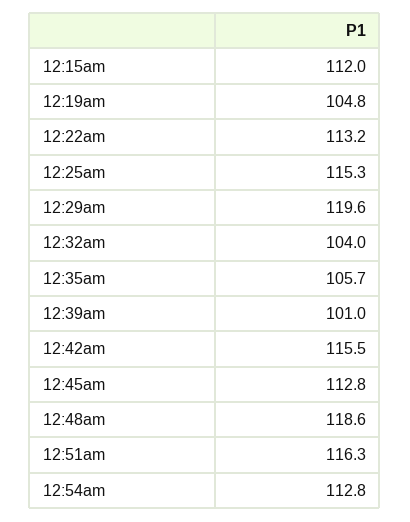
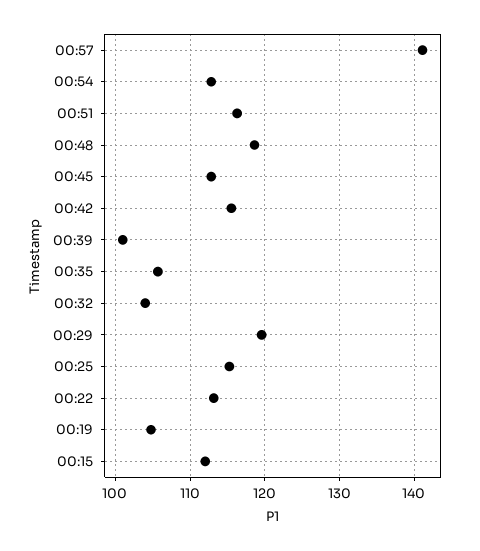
00:57: none -> 141

